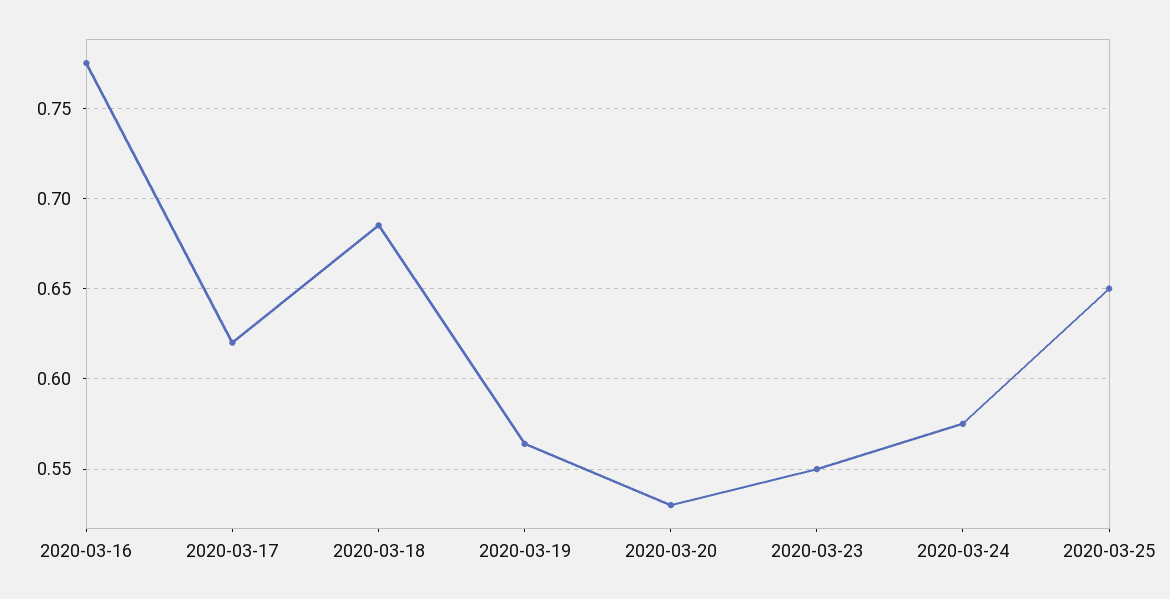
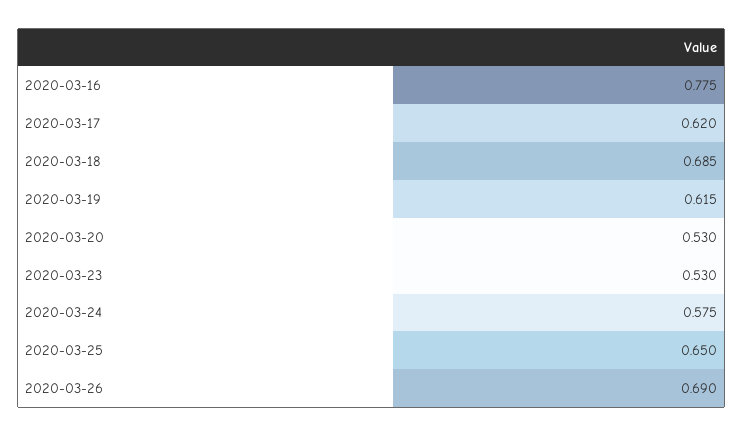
2020-03-19: 0.565 -> 0.615
2020-03-23: 0.55 -> 0.53
2020-03-26: none -> 0.69

